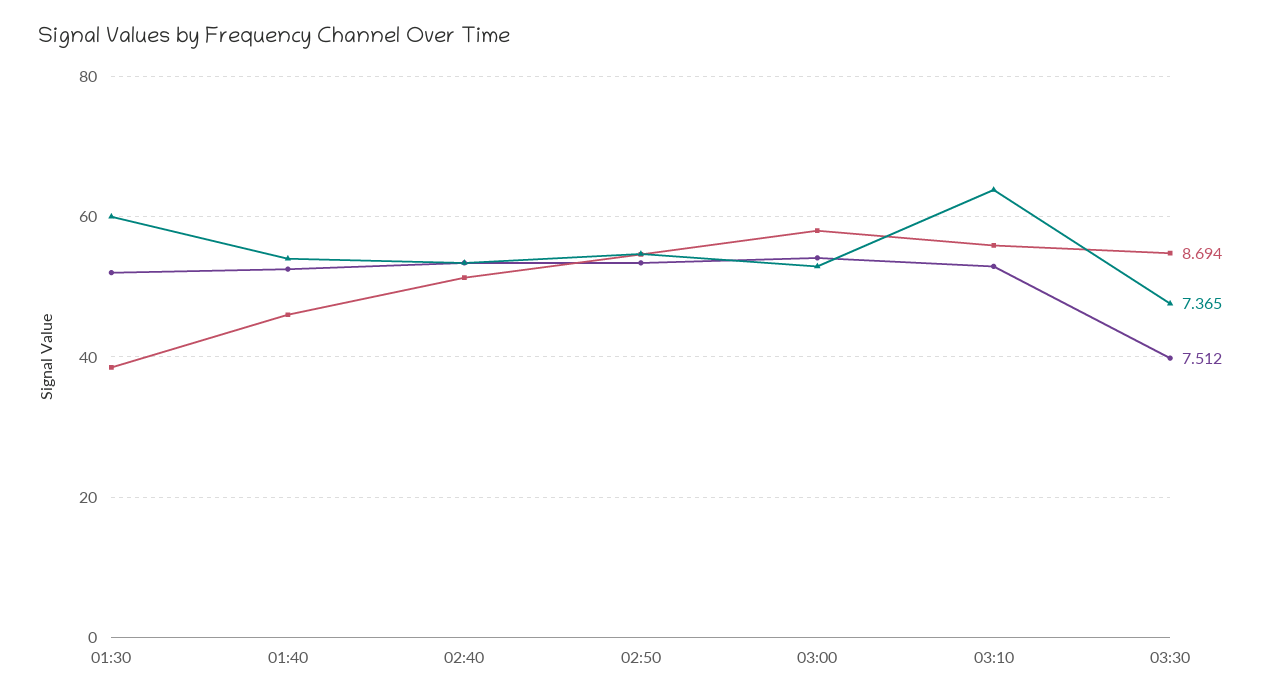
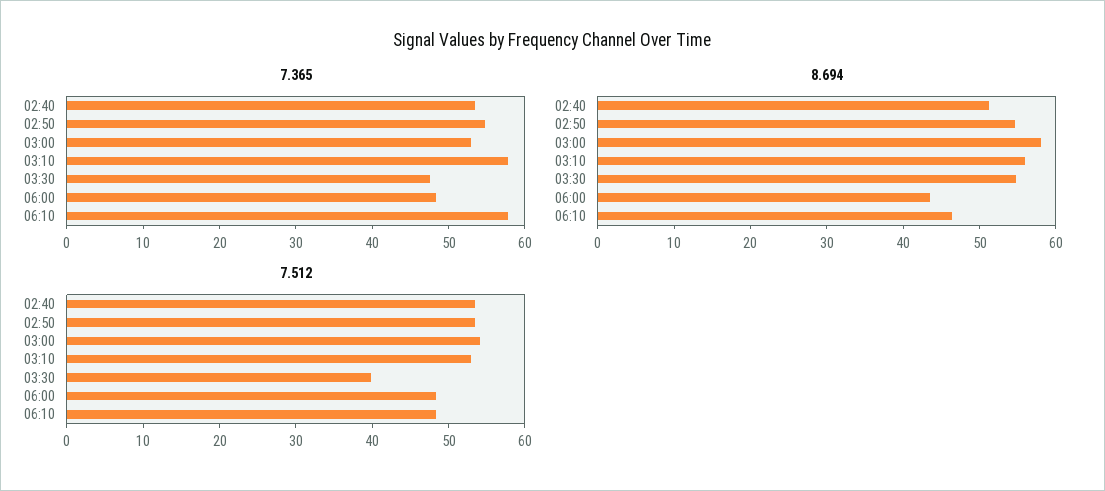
8.694, 01:30: 38 -> none
7.365, 01:30: 60 -> none
7.512, 01:30: 52 -> none
8.694, 01:40: 46 -> none
7.365, 01:40: 54 -> none
7.512, 01:40: 52 -> none
7.365, 03:10: 64 -> 58
7.365, 06:00: none -> 48
7.365, 06:10: none -> 58
8.694, 06:00: none -> 44
8.694, 06:10: none -> 46
7.512, 06:00: none -> 48
7.512, 06:10: none -> 48

